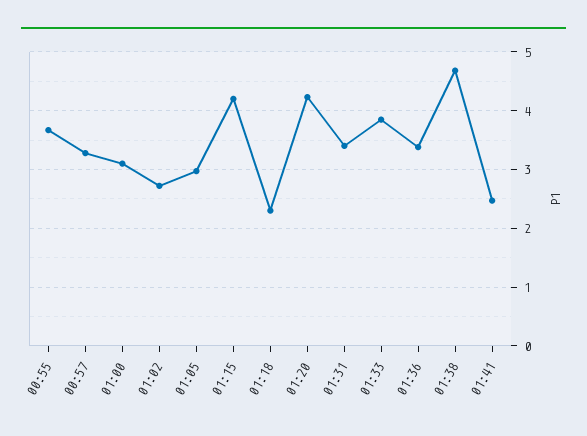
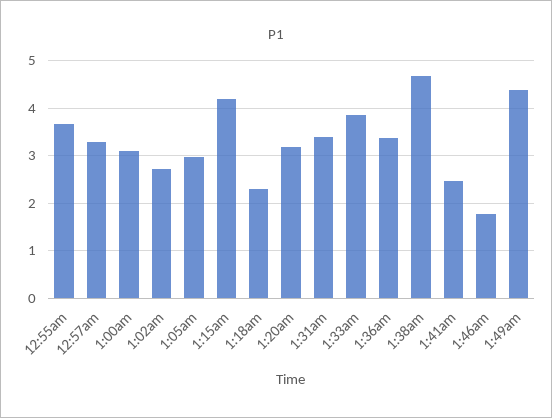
01:20: 4.2 -> 3.2
1:46am: none -> 1.8
1:49am: none -> 4.4

